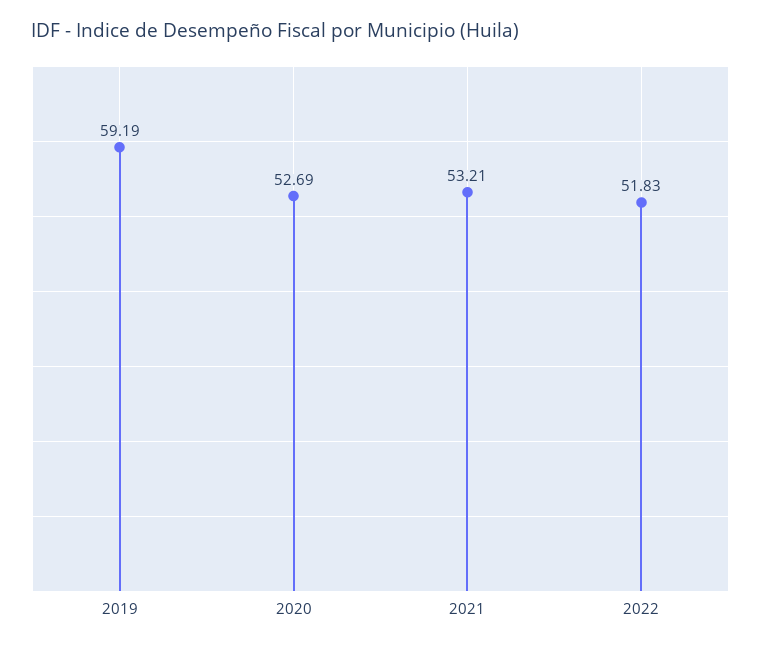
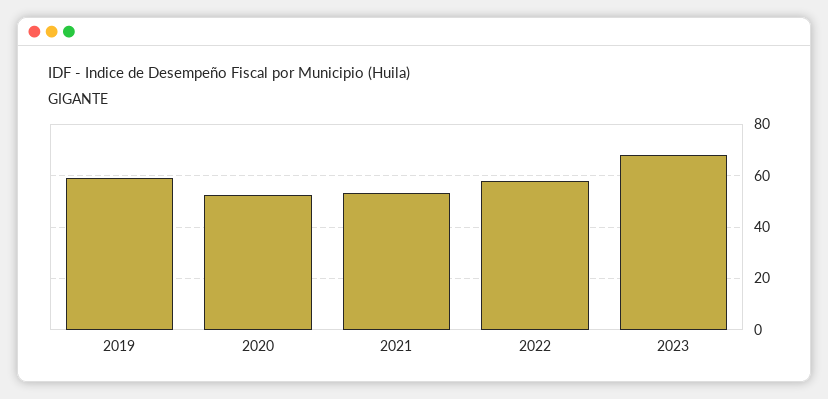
2022: 51.83 -> 57.5
2023: none -> 67.5

